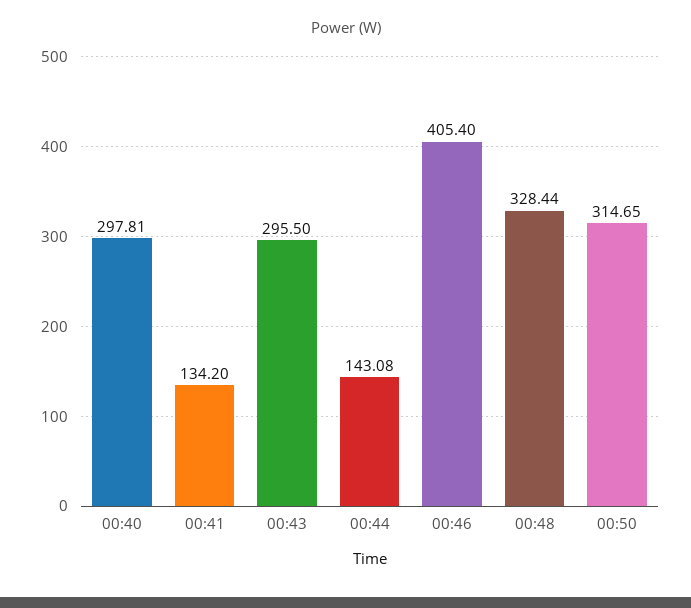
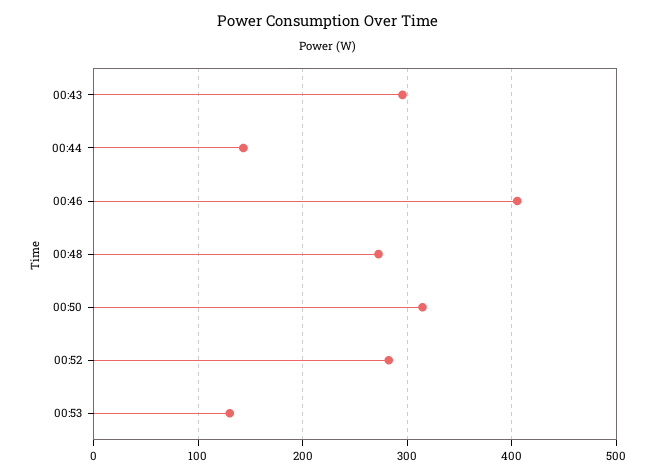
00:40: 297.81 -> none
00:41: 134.2 -> none
00:48: 328.44 -> 270
00:52: none -> 280
00:53: none -> 130

